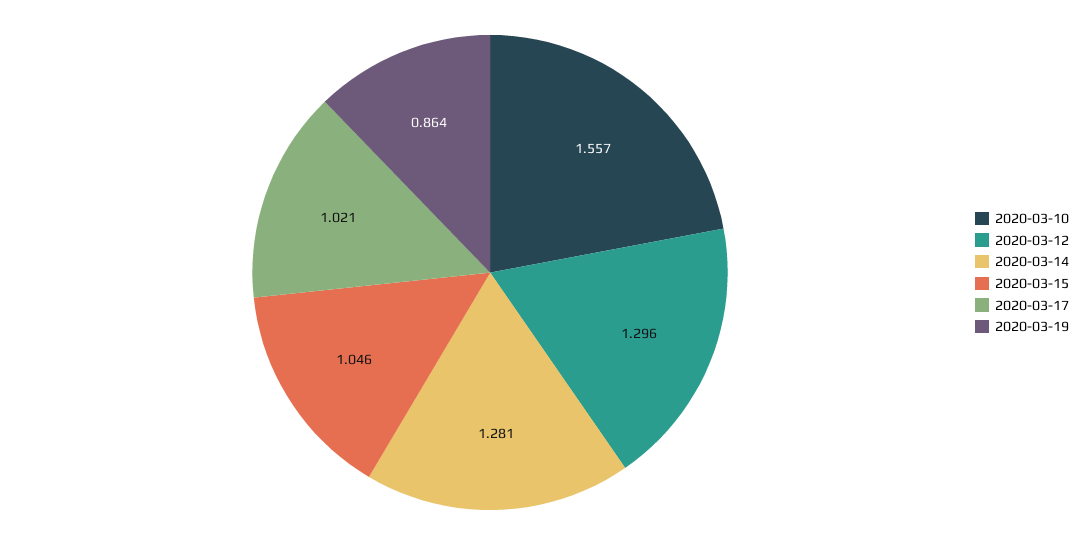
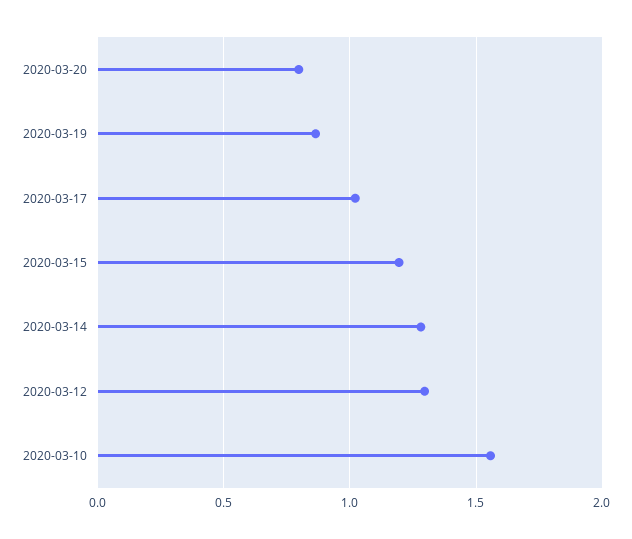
2020-03-15: 1.046 -> 1.2
2020-03-20: none -> 0.8

